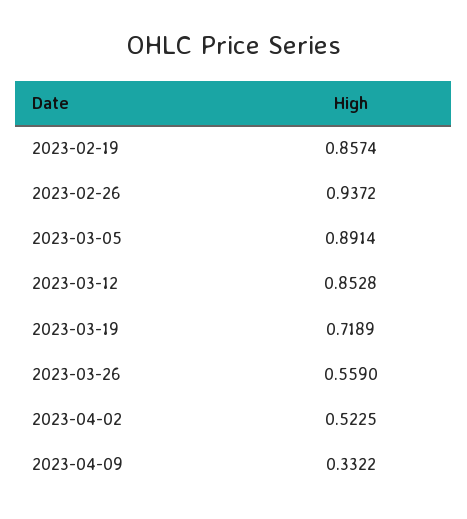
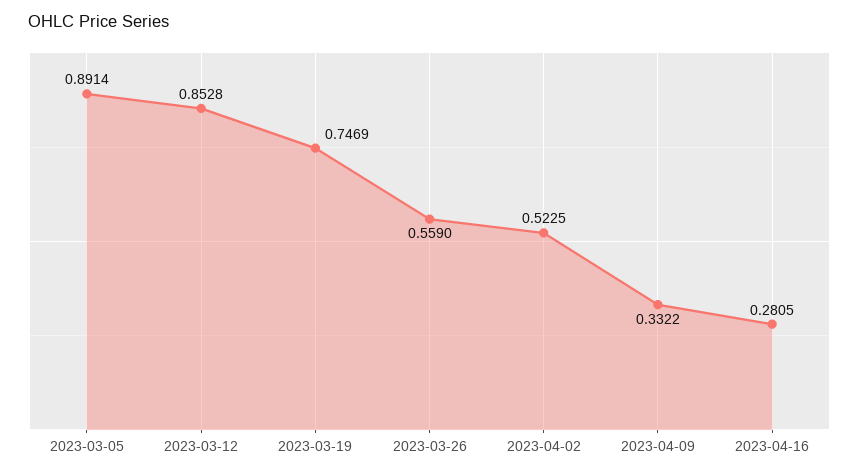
2023-02-19: 0.8574 -> none
2023-02-26: 0.9372 -> none
2023-03-19: 0.7189 -> 0.7469
2023-04-16: none -> 0.2805

